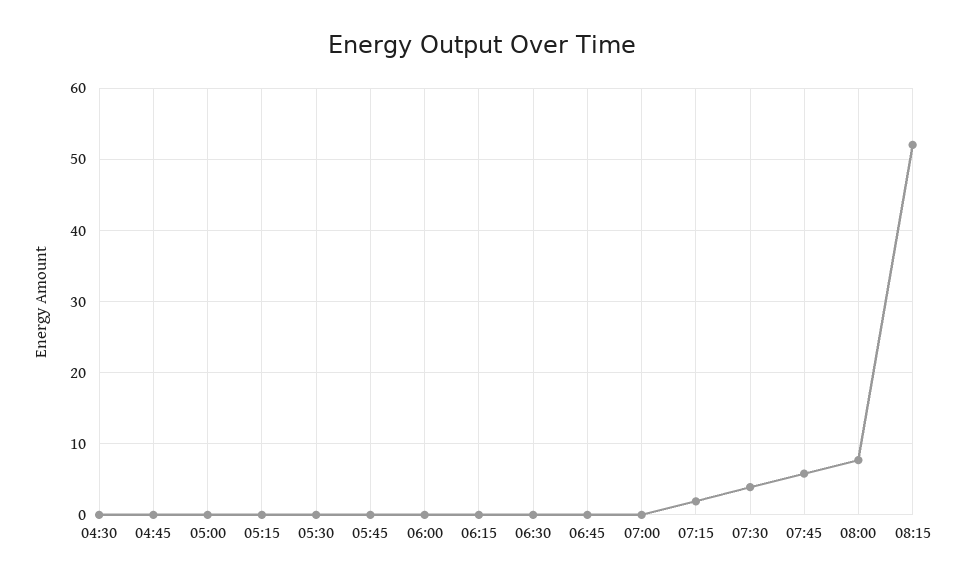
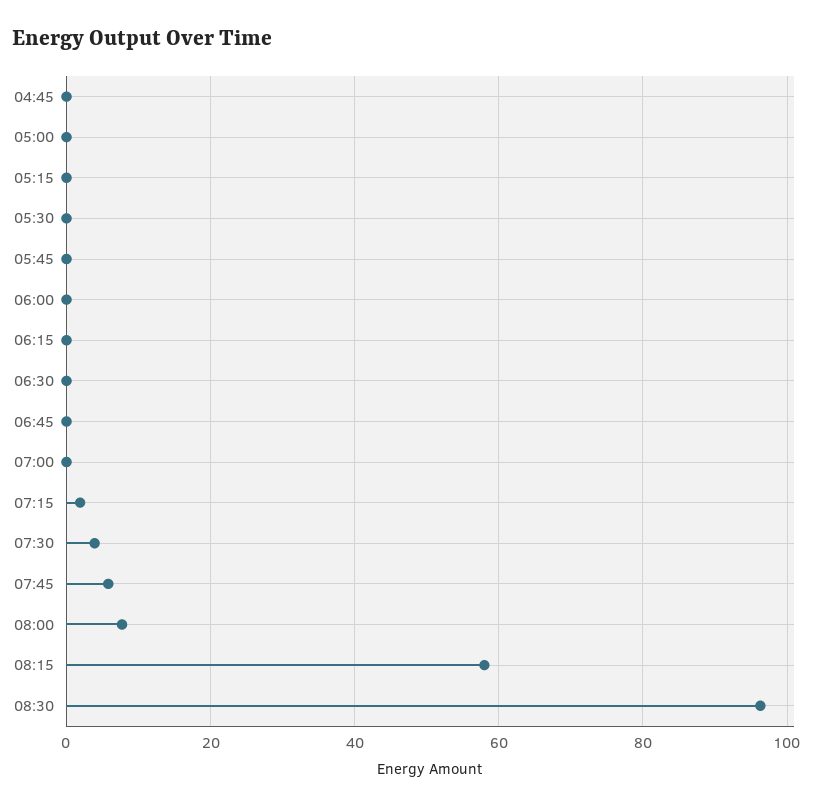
04:30: 0 -> none
08:15: 52 -> 58
08:30: none -> 96

